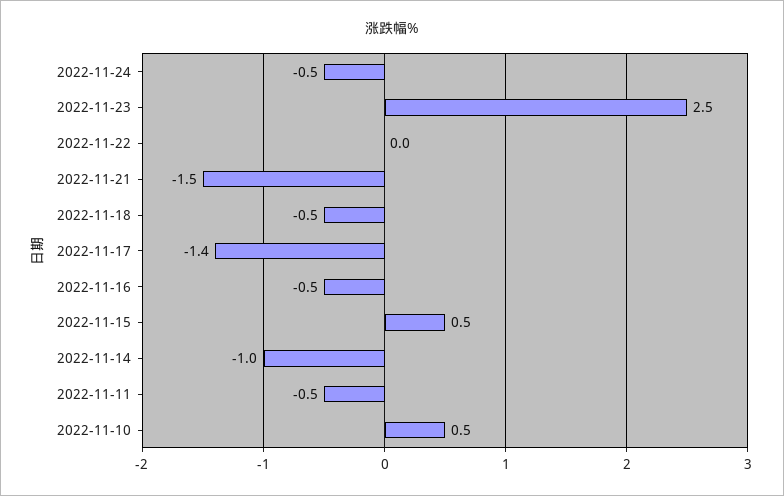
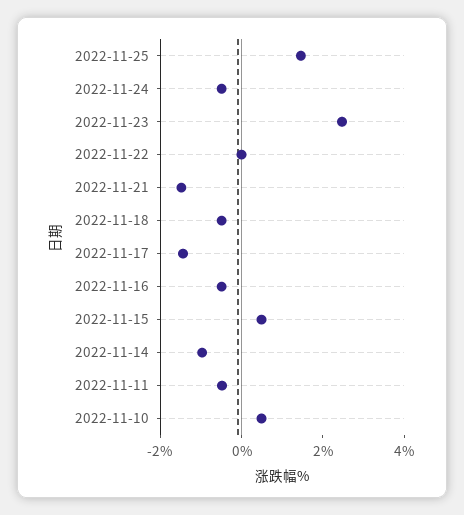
2022-11-25: none -> 1.5

